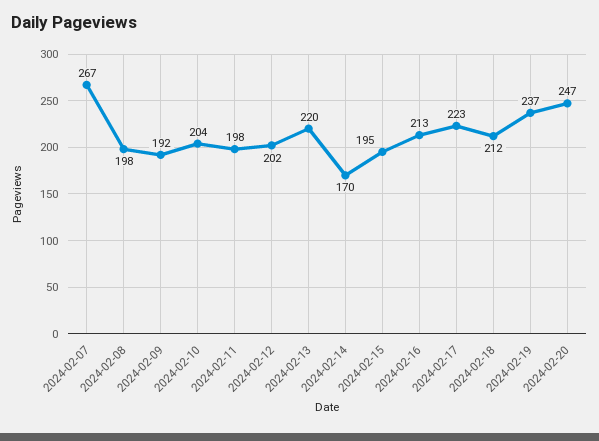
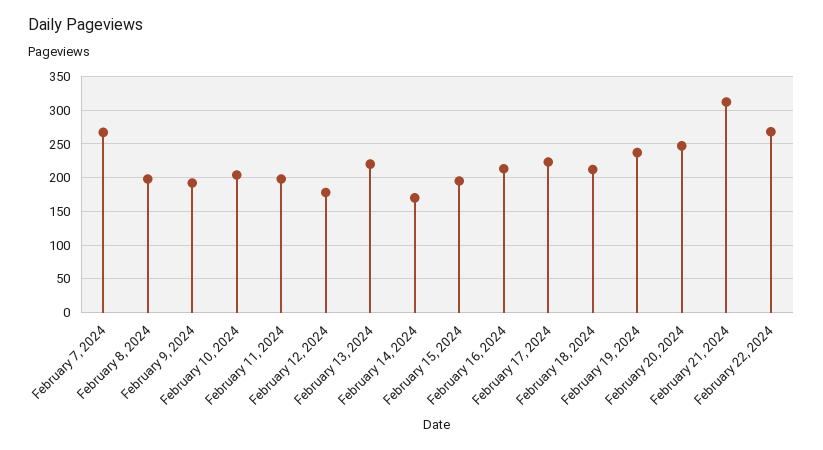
2024-02-12: 202 -> 180
February 21, 2024: none -> 310
February 22, 2024: none -> 270

